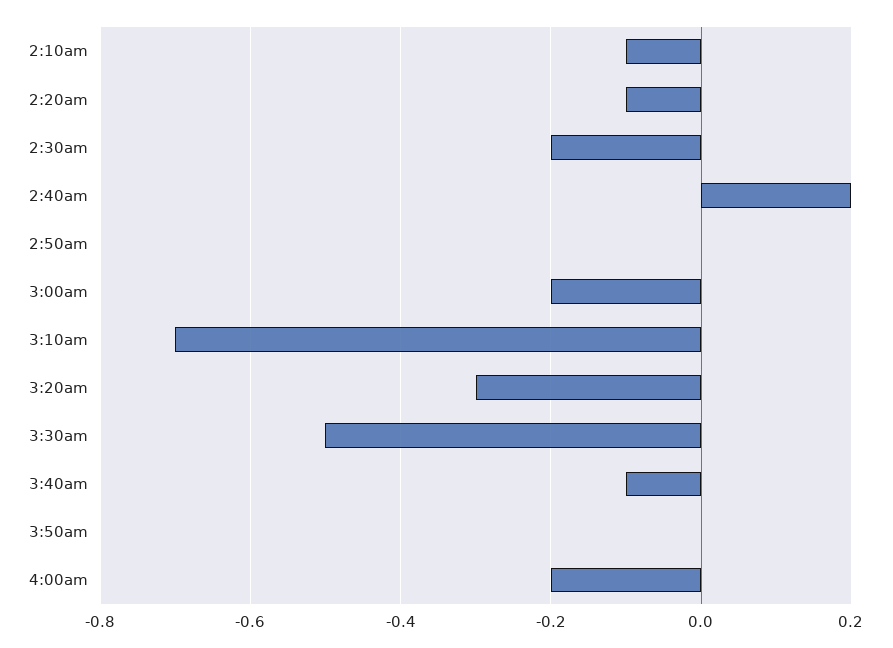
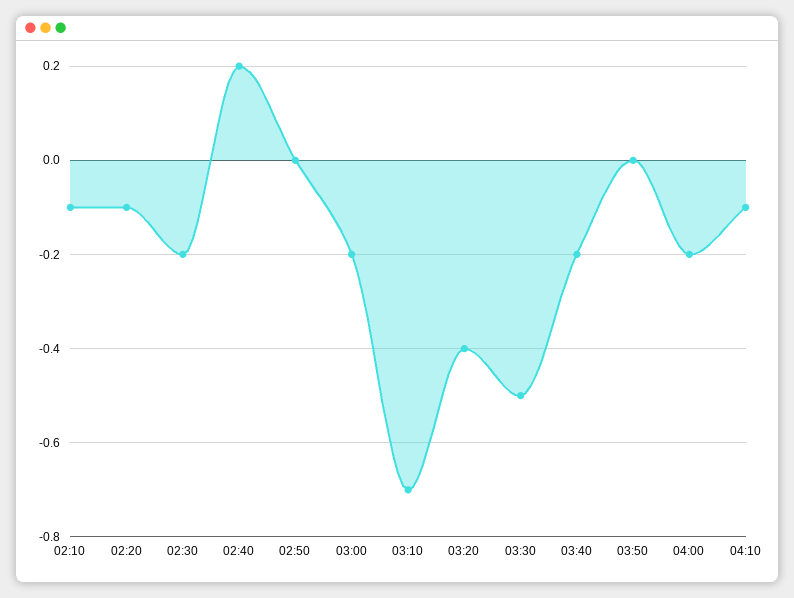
3:20am: -0.3 -> -0.4
3:40am: -0.1 -> -0.2
04:10: none -> -0.1

